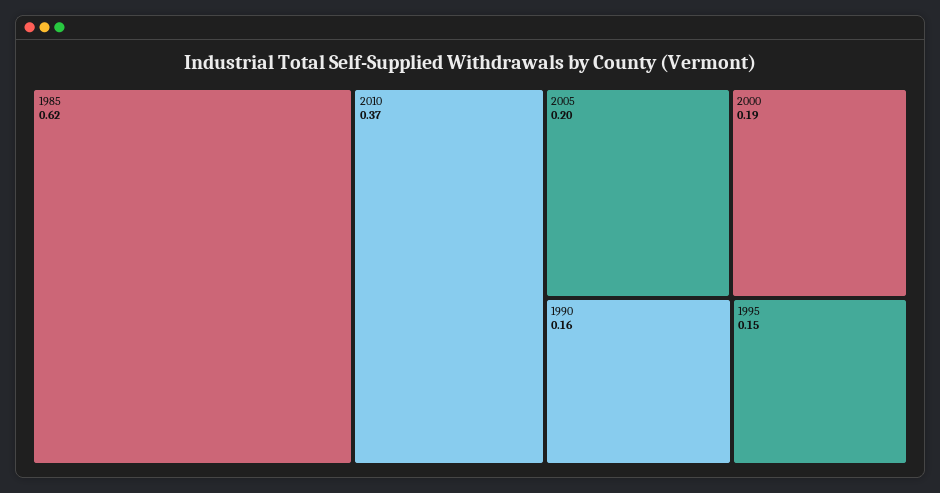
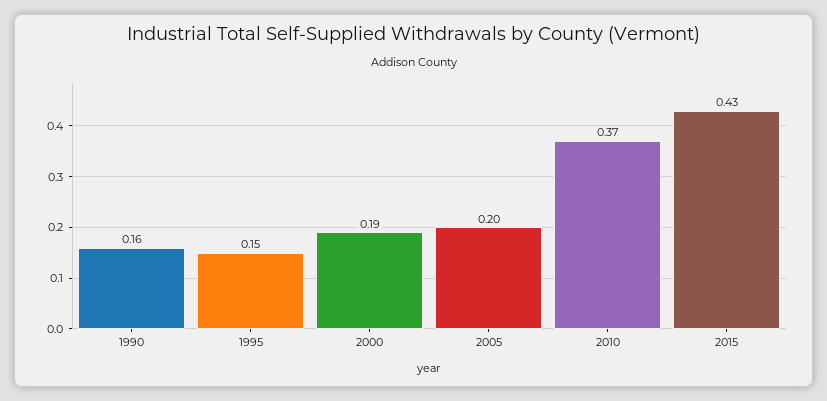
1985: 0.62 -> none
2015: none -> 0.43

